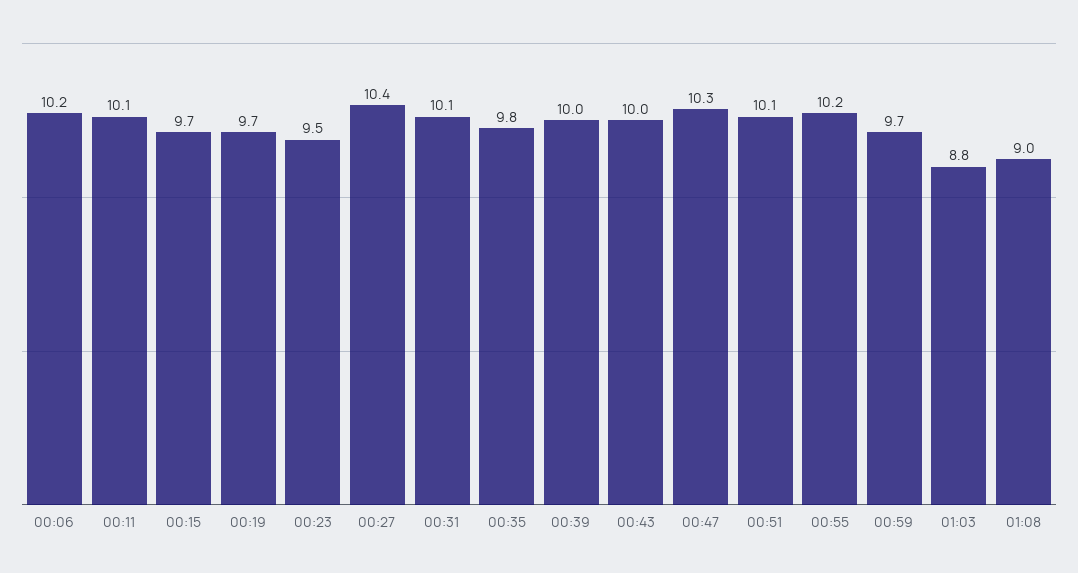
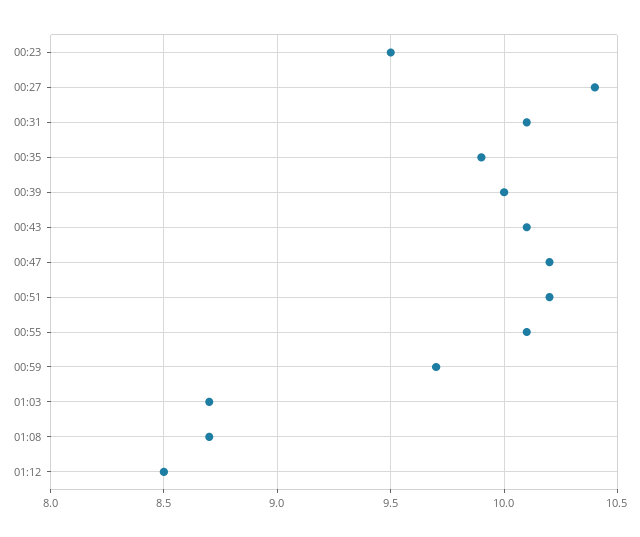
00:06: 10.2 -> none
00:11: 10.1 -> none
00:15: 9.7 -> none
00:19: 9.7 -> none
00:35: 9.8 -> 9.9
00:43: 10 -> 10.1
00:47: 10.3 -> 10.2
00:51: 10.1 -> 10.2
00:55: 10.2 -> 10.1
01:03: 8.8 -> 8.7
01:08: 9 -> 8.7
01:12: none -> 8.5

